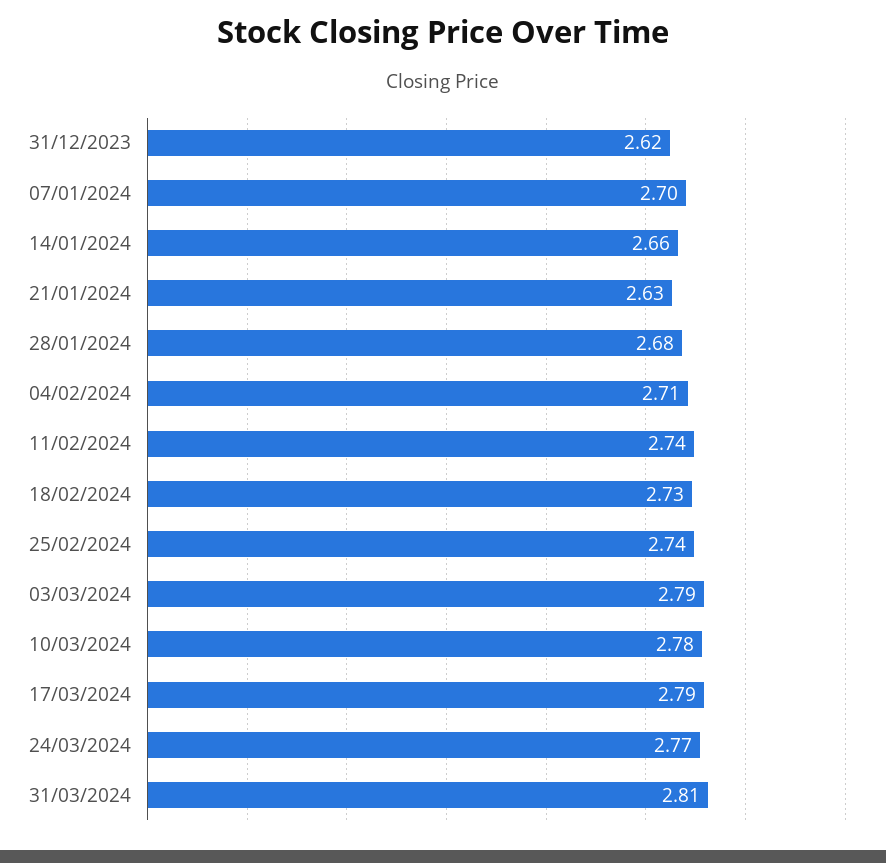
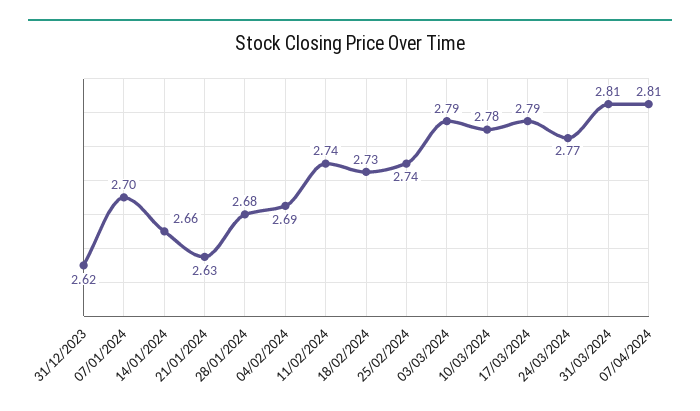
04/02/2024: 2.71 -> 2.69
07/04/2024: none -> 2.81

